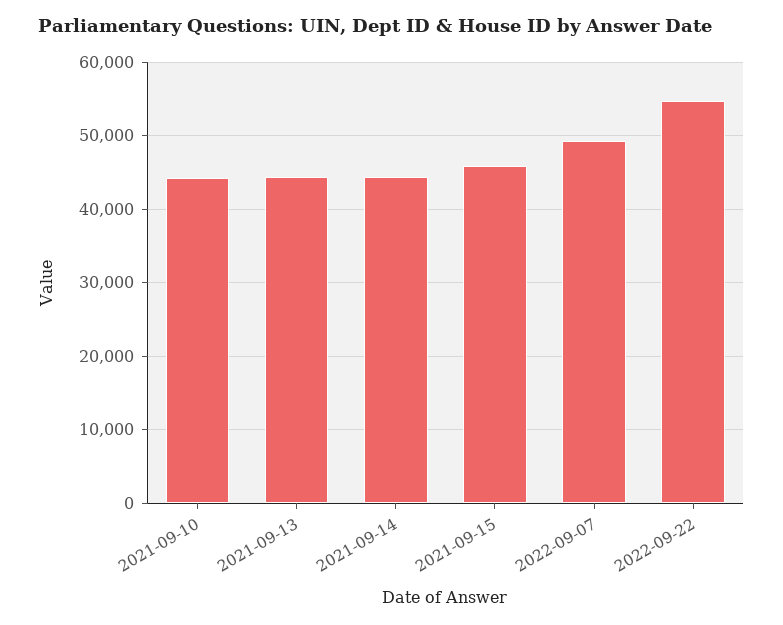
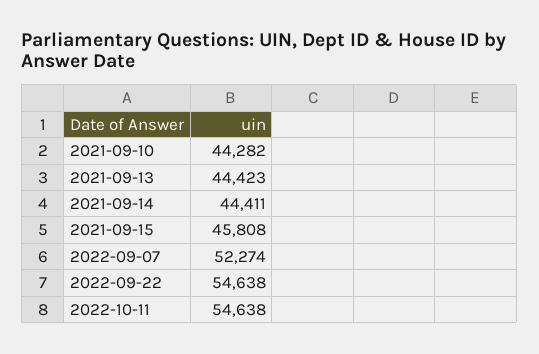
2022-09-07: 49000 -> 52274
2022-10-11: none -> 54638

